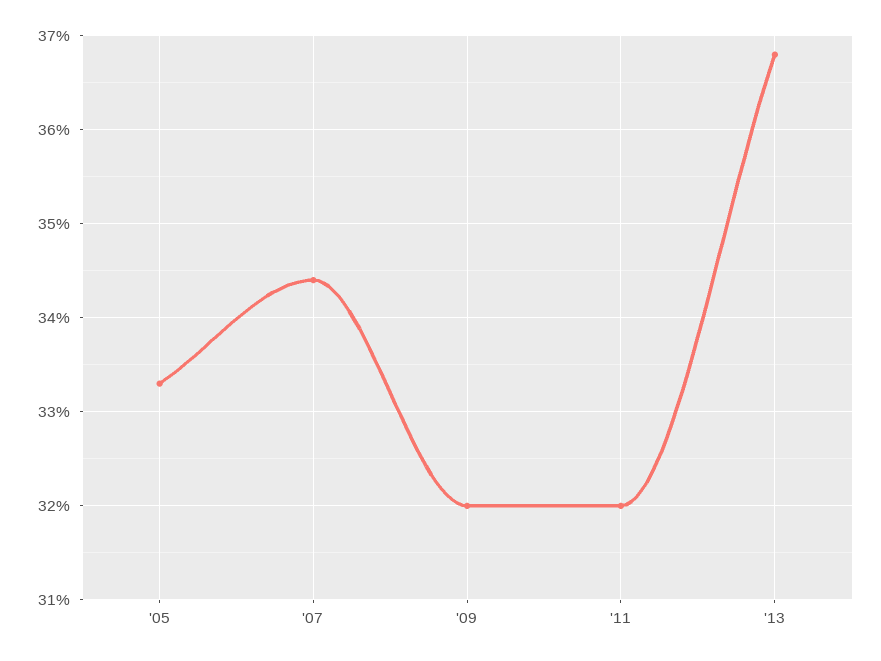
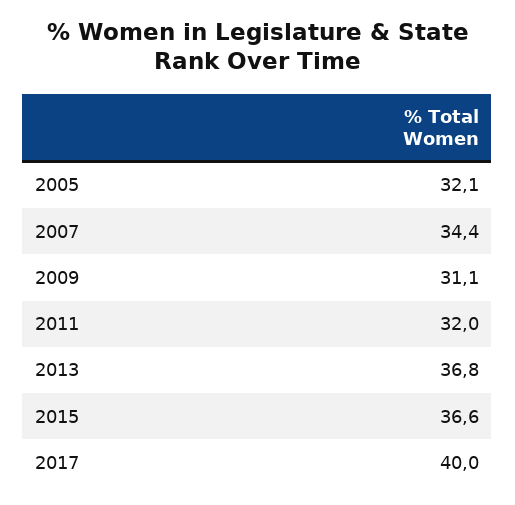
'05: 33.3 -> 32.1
'09: 32 -> 31.1
2015: none -> 36.6
2017: none -> 40

